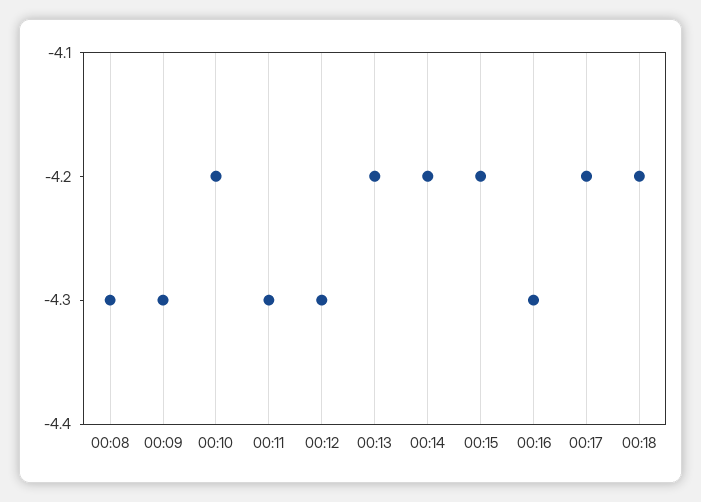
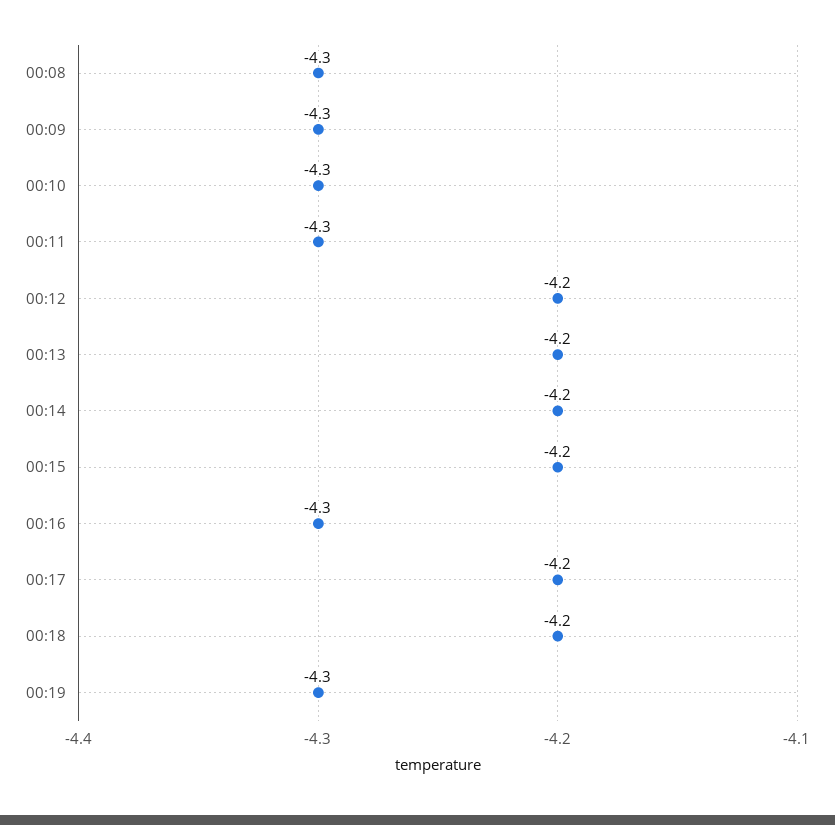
00:10: -4.2 -> -4.3
00:12: -4.3 -> -4.2
00:19: none -> -4.3

